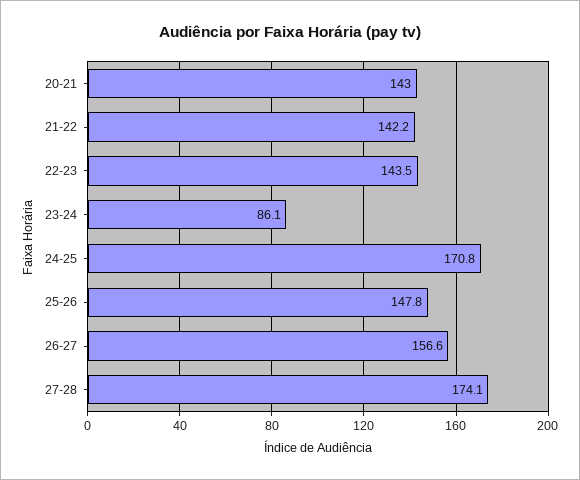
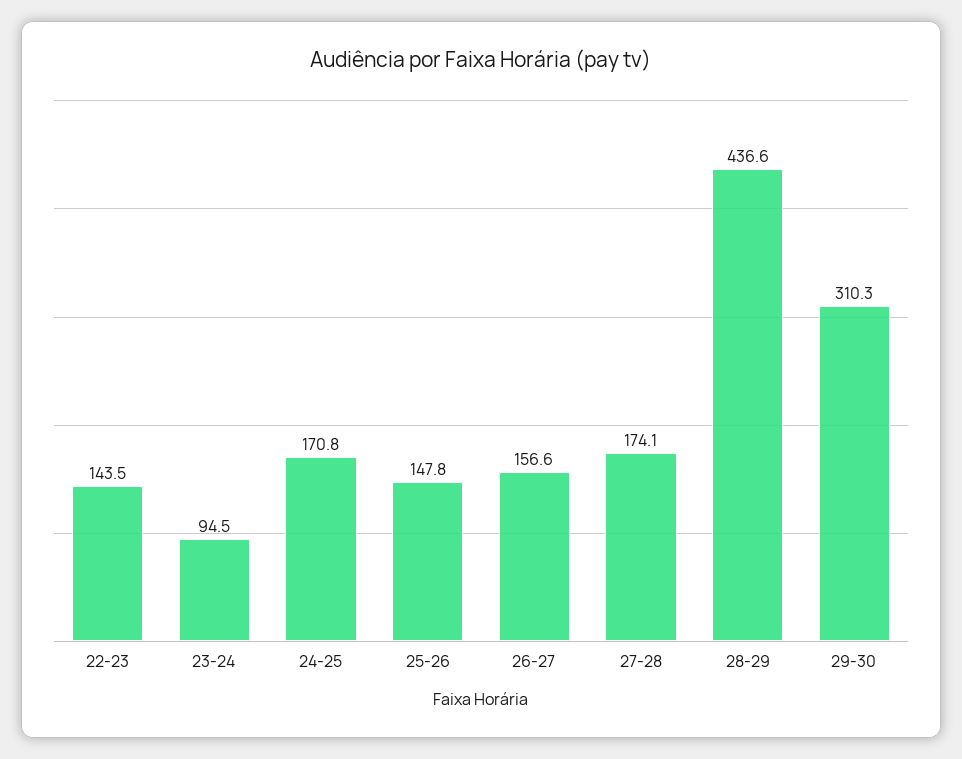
20-21: 143 -> none
21-22: 142.2 -> none
23-24: 86.1 -> 94.5
28-29: none -> 436.6
29-30: none -> 310.3

